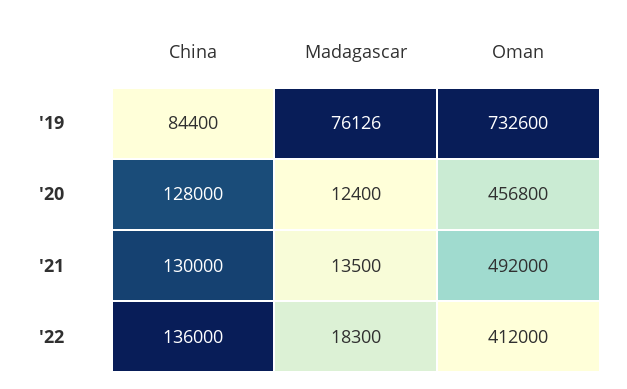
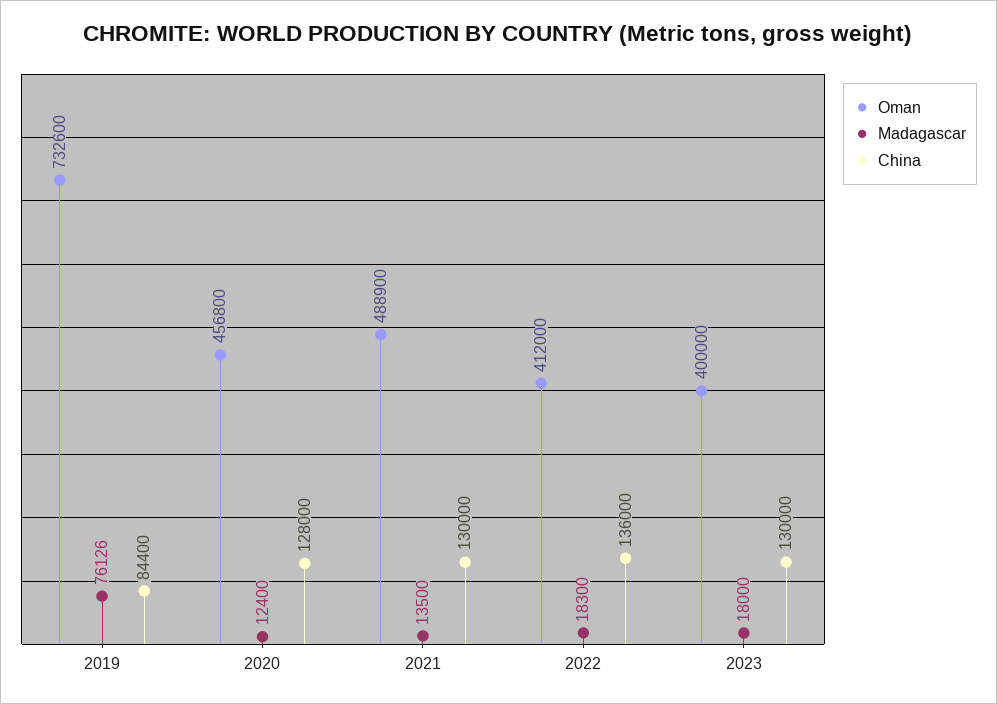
Oman, '21: 492000 -> 488900
Oman, 2023: none -> 400000
Madagascar, 2023: none -> 18000
China, 2023: none -> 130000

